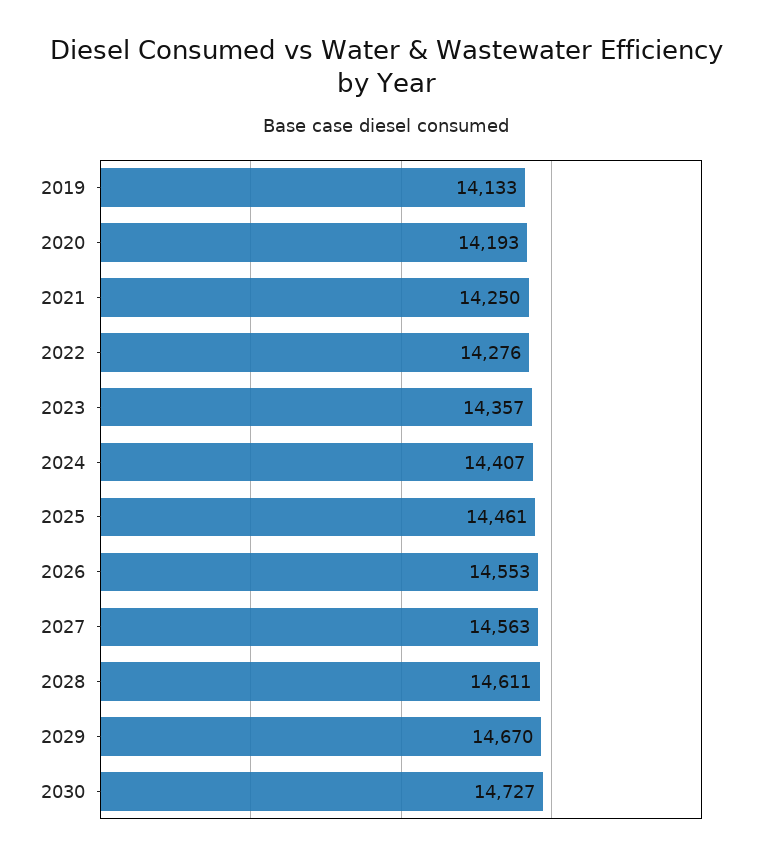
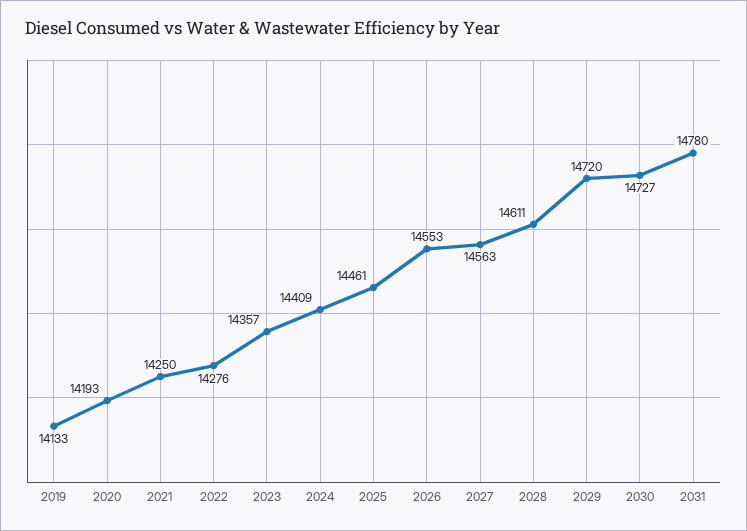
2024: 14407 -> 14409
2029: 14670 -> 14720
2031: none -> 14780

